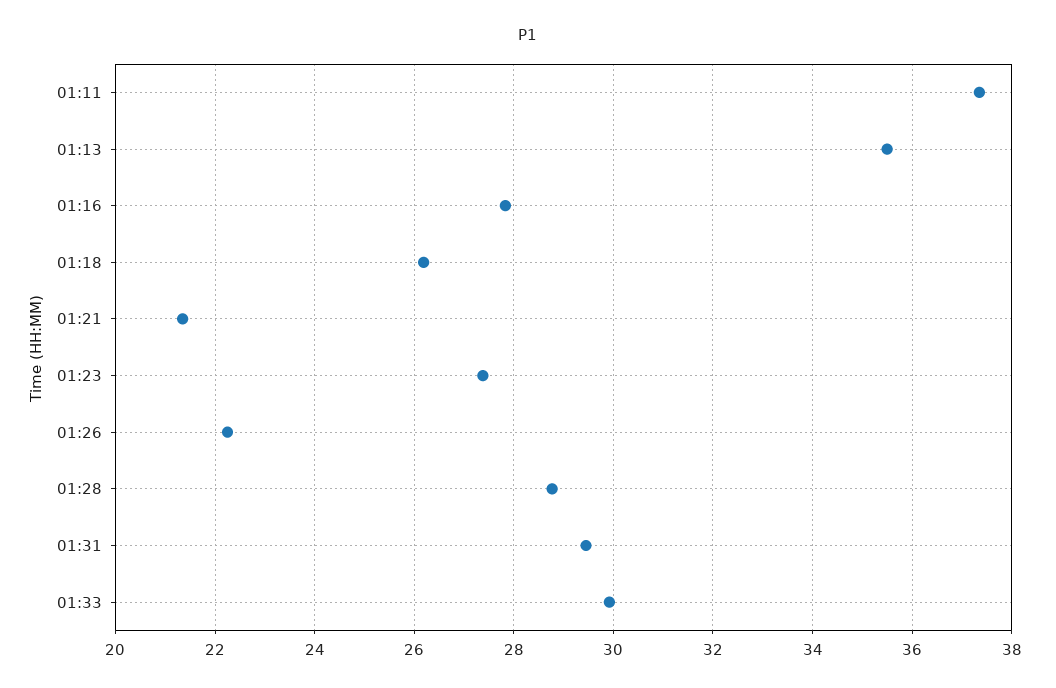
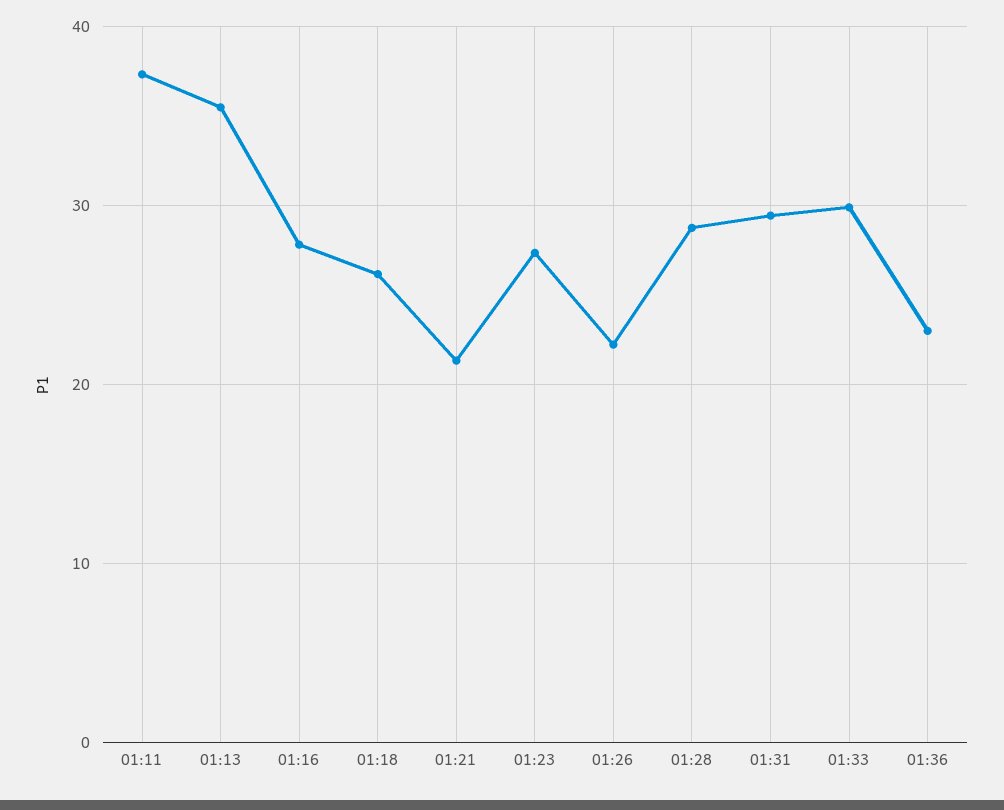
01:36: none -> 23

